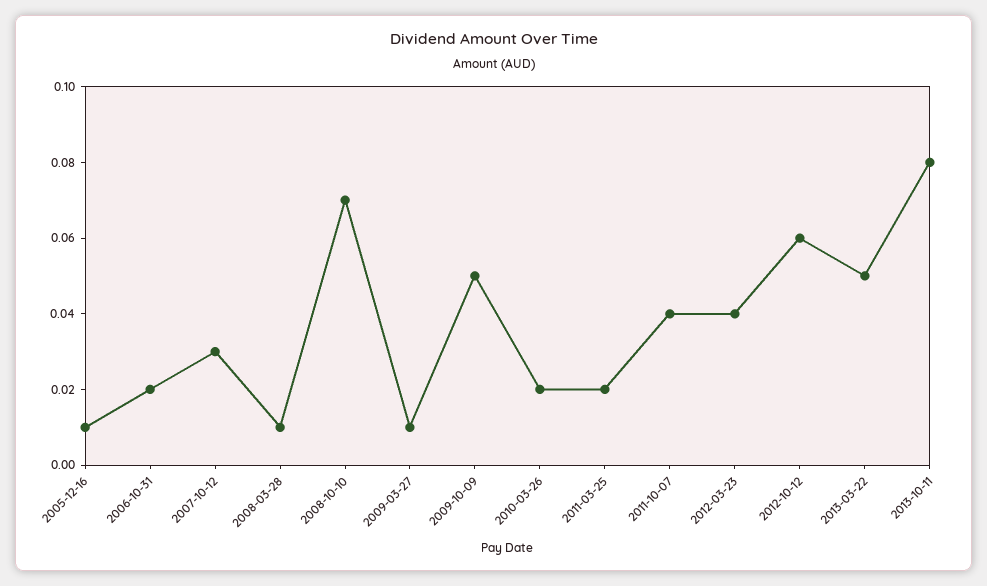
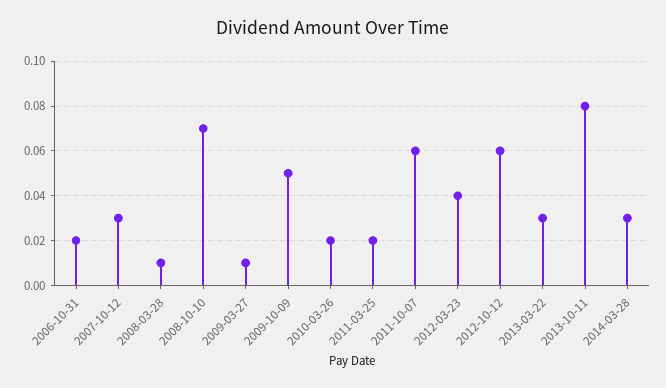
2005-12-16: 0.01 -> none
2011-10-07: 0.04 -> 0.06
2013-03-22: 0.05 -> 0.03
2014-03-28: none -> 0.03

